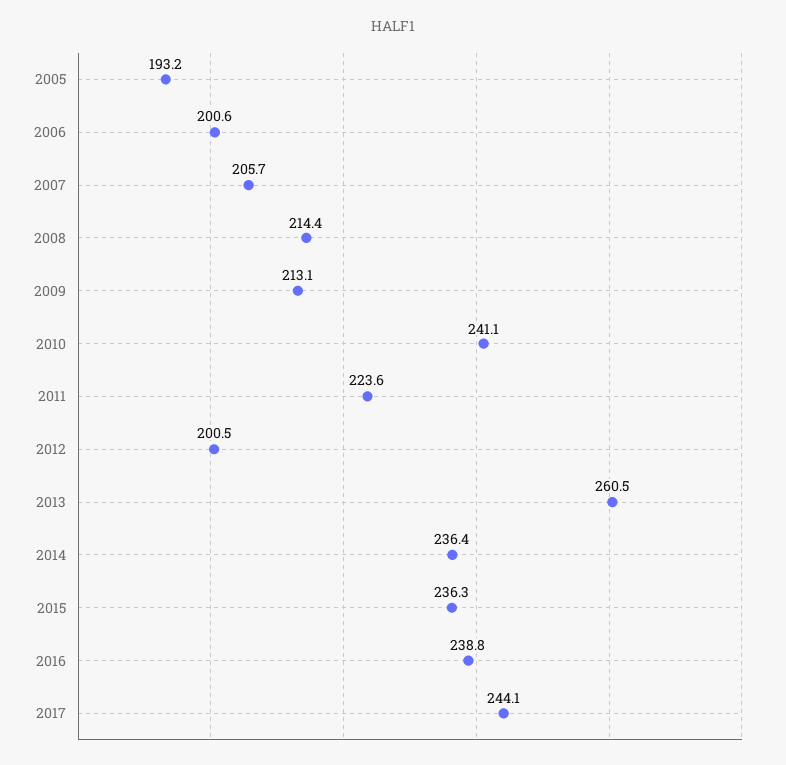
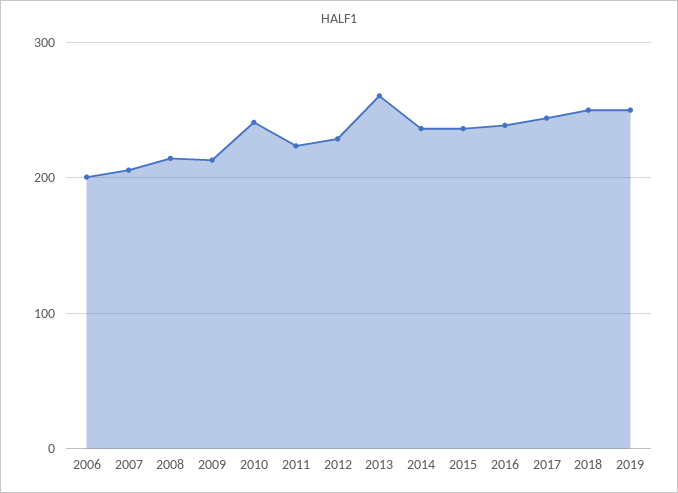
2005: 193.2 -> none
2012: 200.5 -> 230
2018: none -> 250
2019: none -> 250

